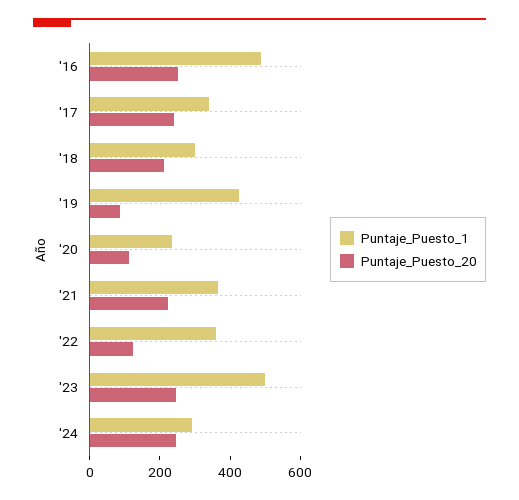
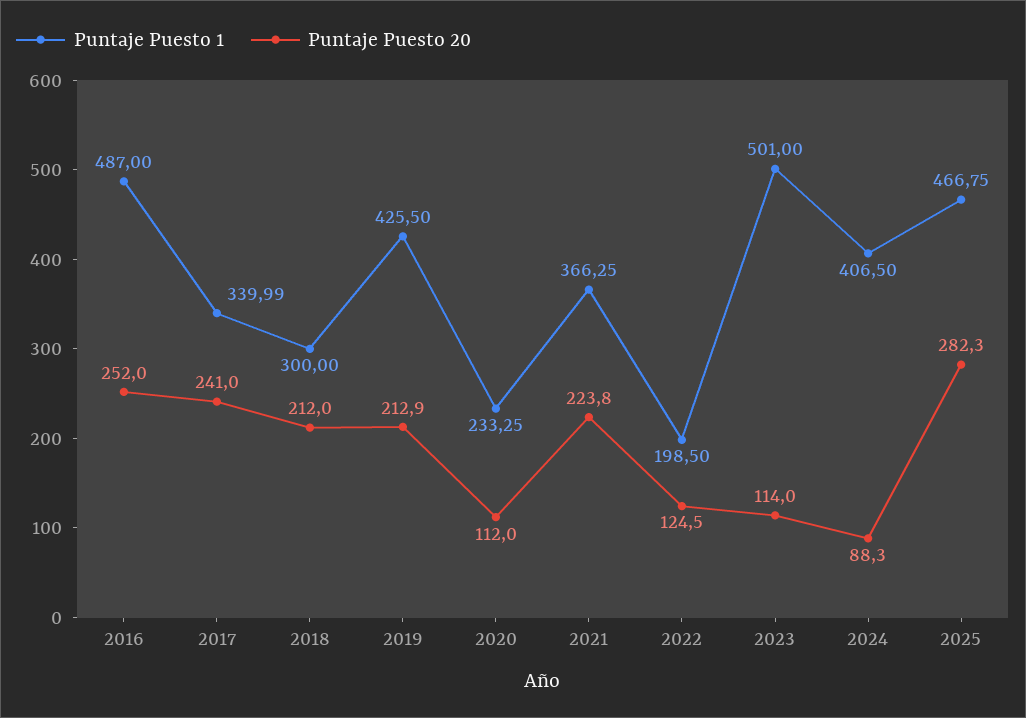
Puntaje_Puesto_20, '19: 100 -> 212.9
Puntaje_Puesto_1, '22: 350 -> 198.5
Puntaje_Puesto_20, '23: 250 -> 114
Puntaje_Puesto_1, '24: 300 -> 406.5
Puntaje_Puesto_20, '24: 250 -> 88.3
Puntaje_Puesto_1, 2025: none -> 466.75
Puntaje_Puesto_20, 2025: none -> 282.3

